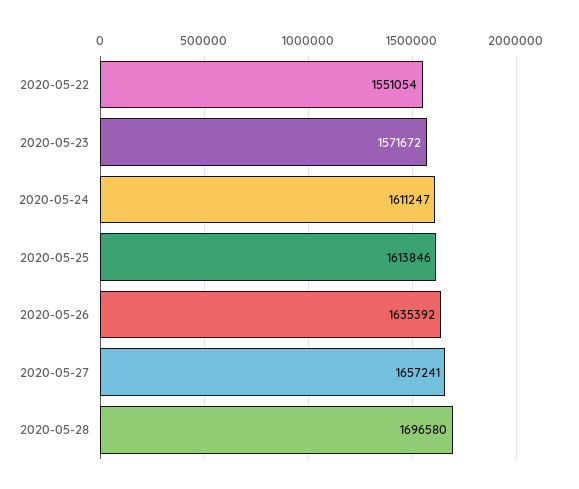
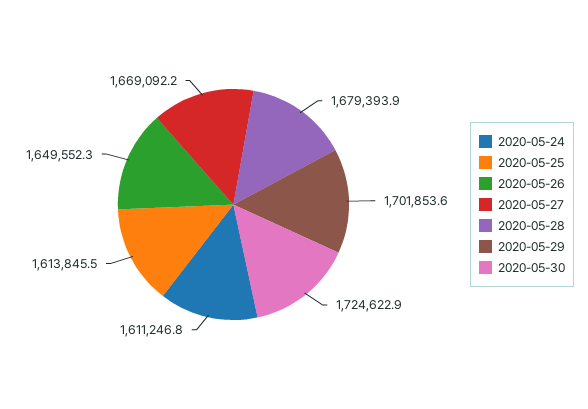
2020-05-22: 1551054 -> none
2020-05-23: 1571672 -> none
2020-05-26: 1635392 -> 1649552.3
2020-05-27: 1657241 -> 1669092.2
2020-05-28: 1696580 -> 1679393.9
2020-05-29: none -> 1701853.6
2020-05-30: none -> 1724622.9

